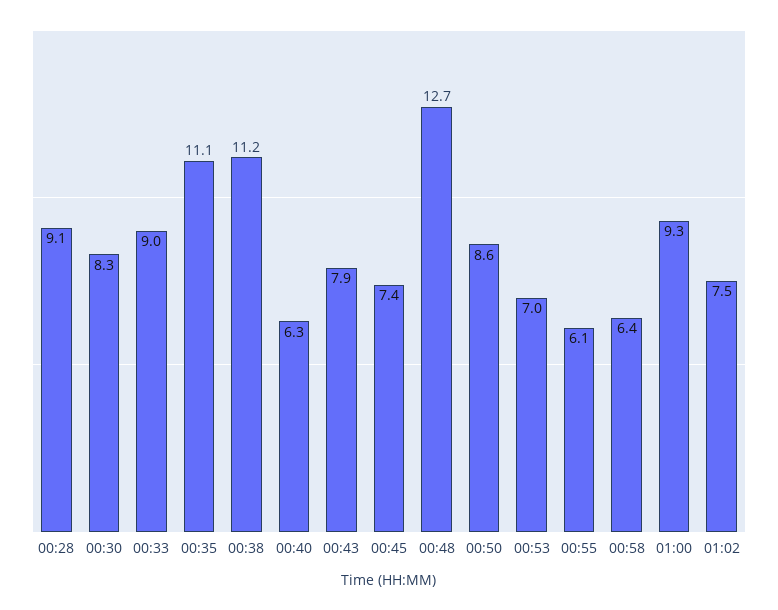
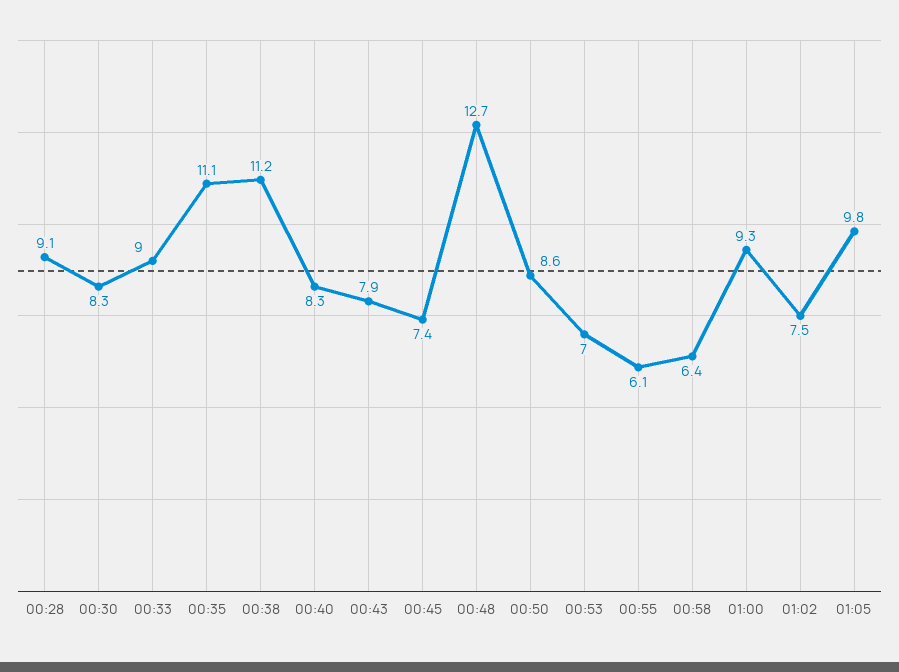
00:40: 6.3 -> 8.3
01:05: none -> 9.8

